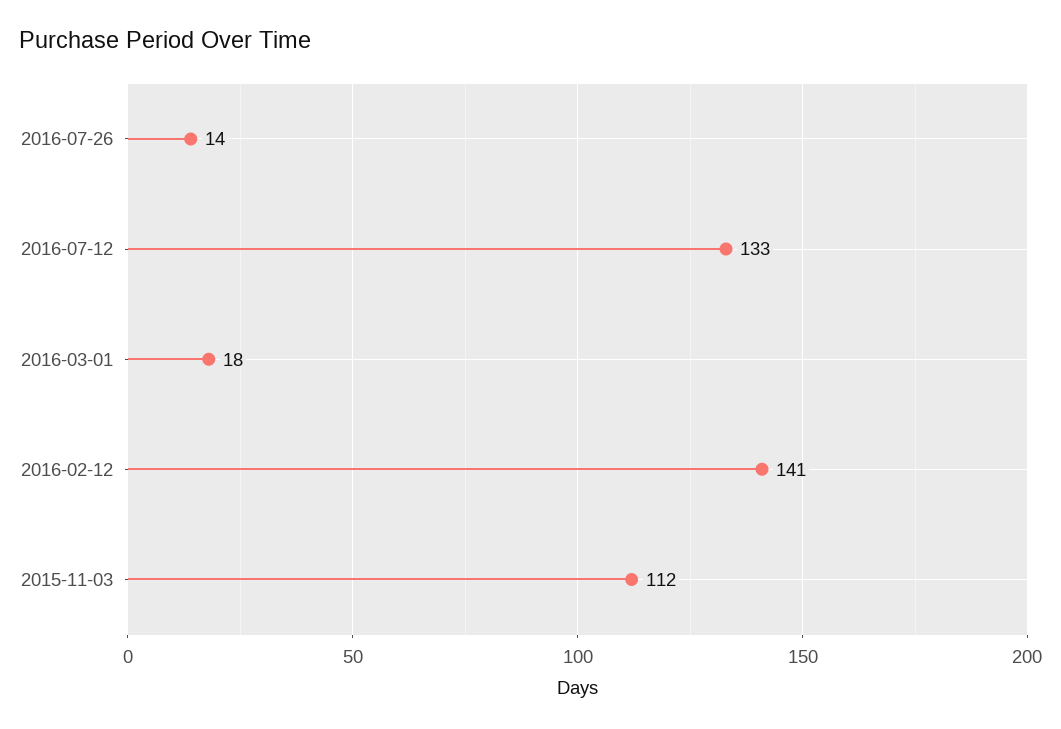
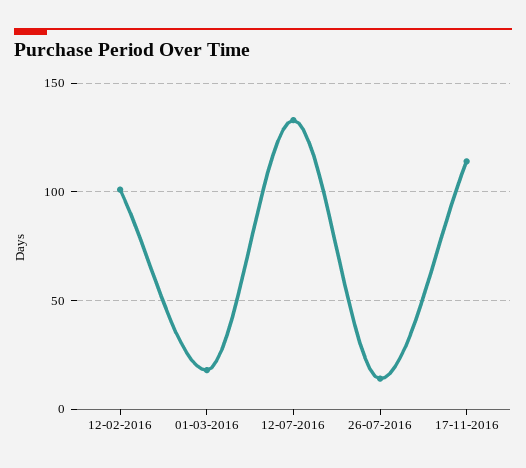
2016-02-12: 141 -> 100
2015-11-03: 112 -> none
17-11-2016: none -> 115

